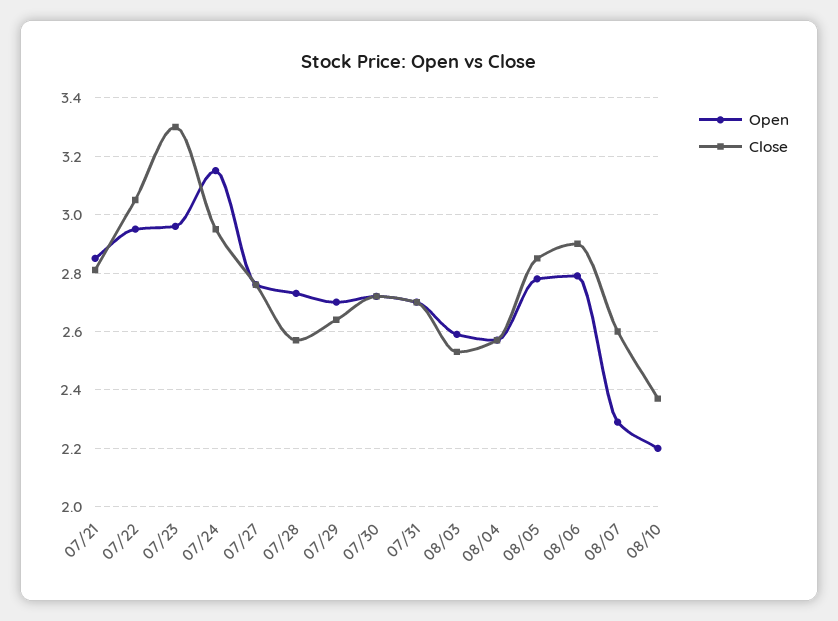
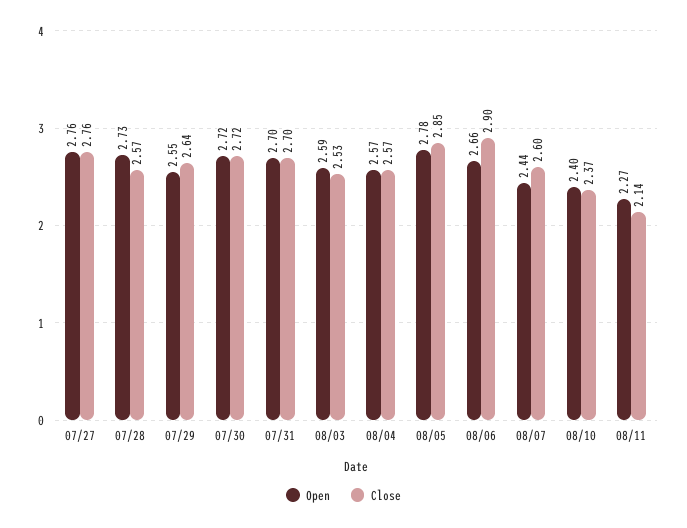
Open, 07/21: 2.85 -> none
Close, 07/21: 2.8 -> none
Open, 07/22: 2.95 -> none
Close, 07/22: 3.05 -> none
Open, 07/23: 2.95 -> none
Close, 07/23: 3.3 -> none
Open, 07/24: 3.15 -> none
Close, 07/24: 2.95 -> none
Open, 07/29: 2.7 -> 2.55
Open, 08/06: 2.8 -> 2.66
Open, 08/07: 2.3 -> 2.44
Open, 08/10: 2.2 -> 2.4
Open, 08/11: none -> 2.27
Close, 08/11: none -> 2.14

